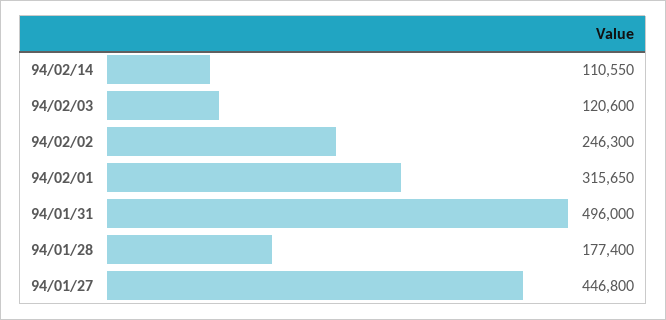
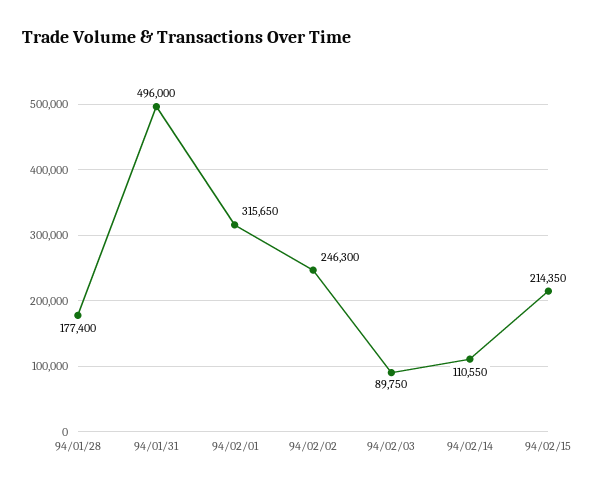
94/02/03: 120600 -> 89750
94/01/27: 446800 -> none
94/02/15: none -> 214350

